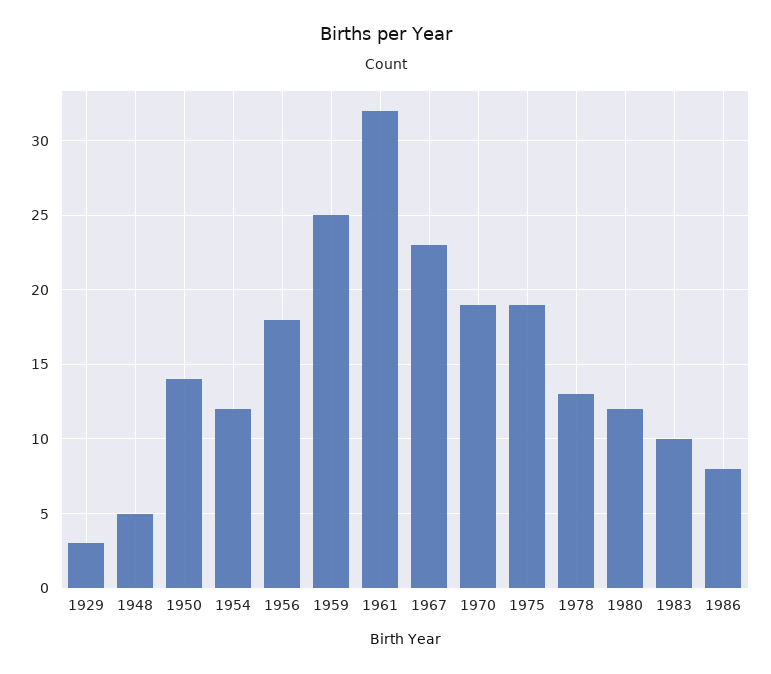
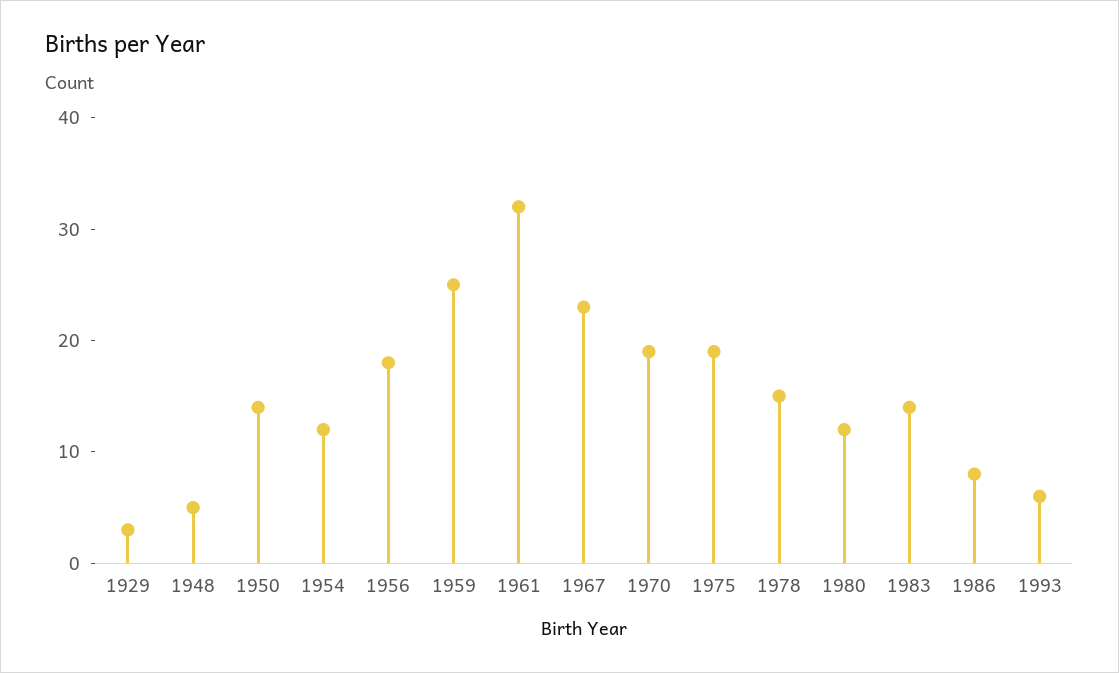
1978: 13 -> 15
1983: 10 -> 14
1993: none -> 6

